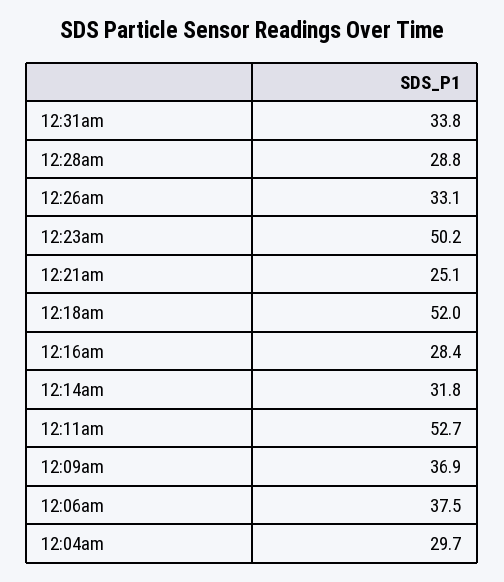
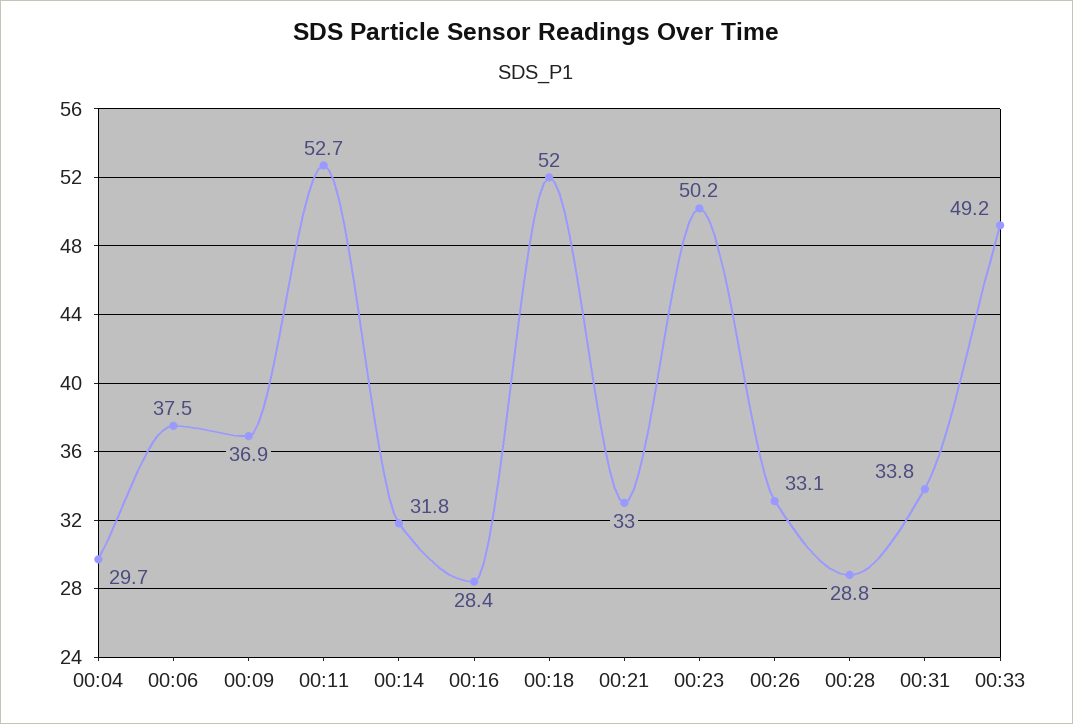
12:21am: 25.1 -> 33
00:33: none -> 49.2

